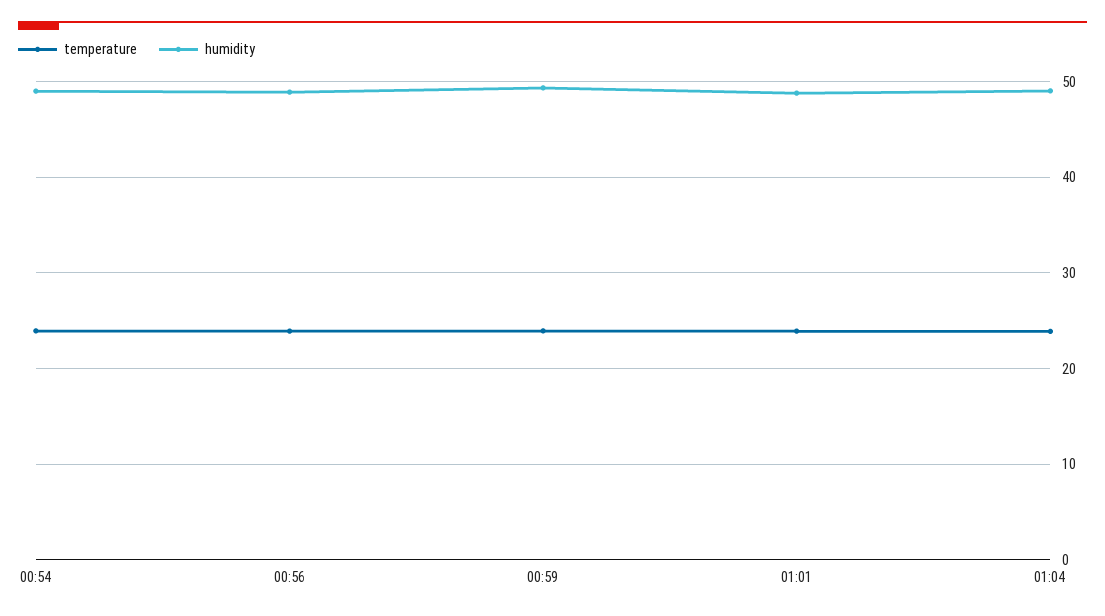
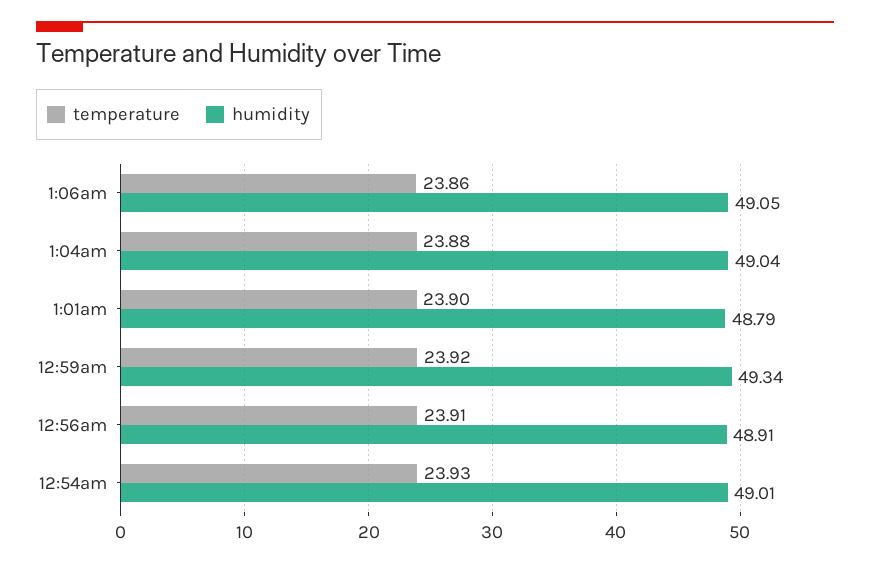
temperature, 1:06am: none -> 23.86
humidity, 1:06am: none -> 49.05

